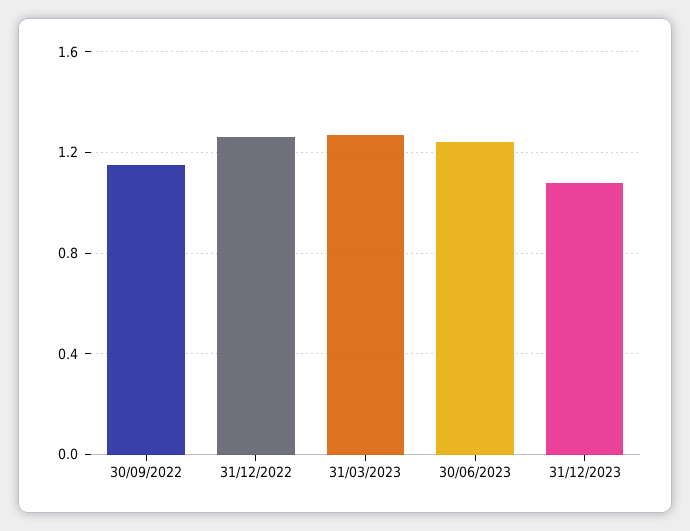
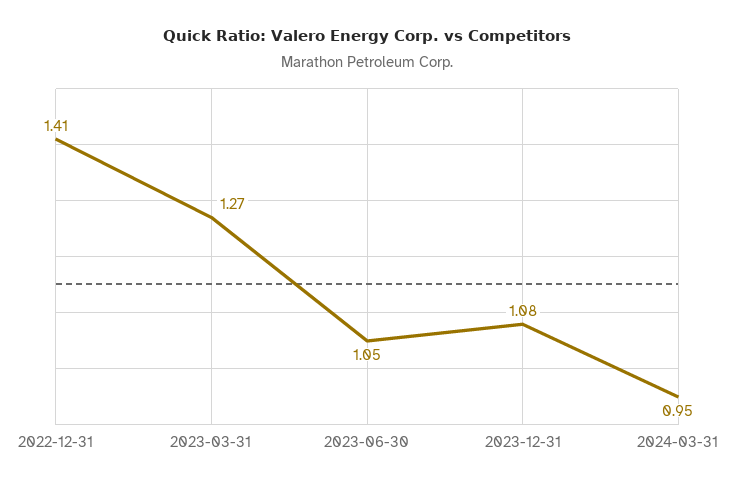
30/09/2022: 1.15 -> none
31/12/2022: 1.25 -> 1.41
30/06/2023: 1.25 -> 1.05
2024-03-31: none -> 0.95

